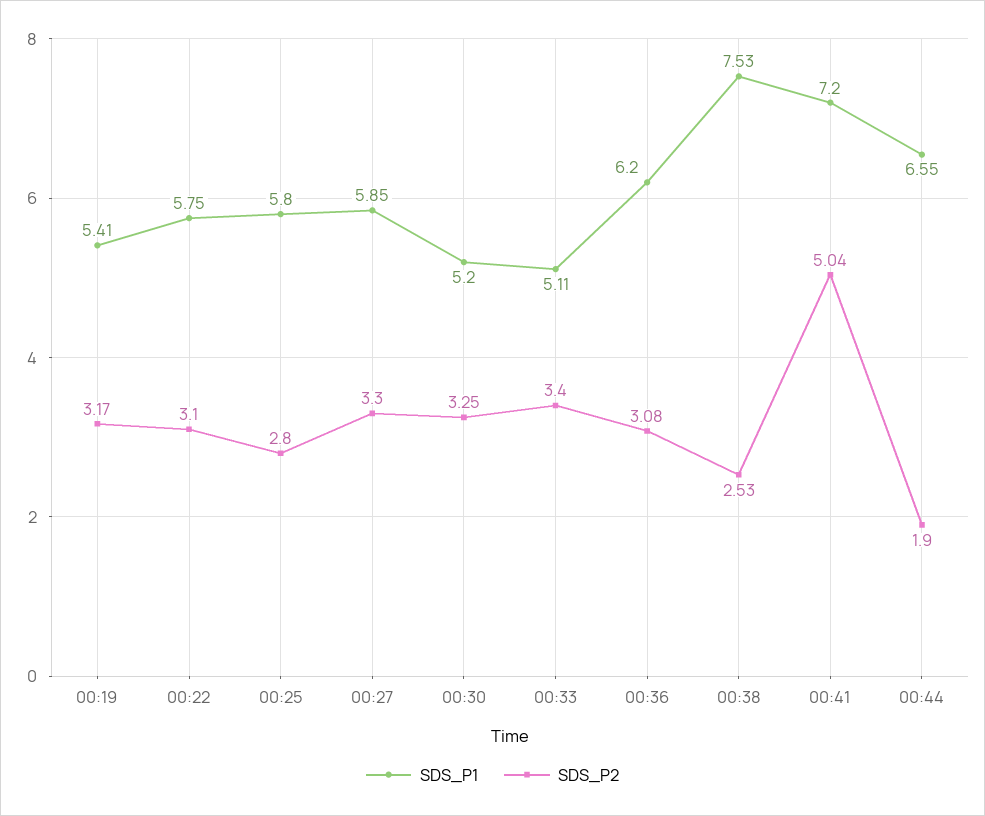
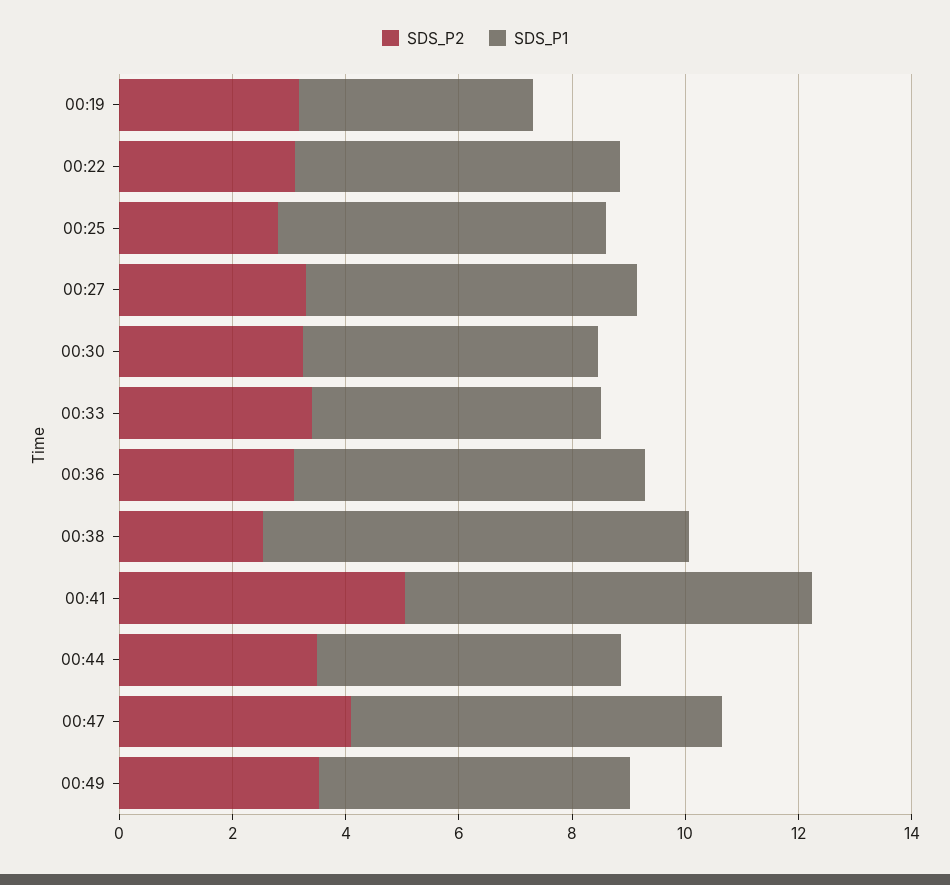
SDS_P1, 00:19: 5.41 -> 4
SDS_P1, 00:44: 6.55 -> 5.5
SDS_P2, 00:44: 1.9 -> 3.5
SDS_P2, 00:47: none -> 4
SDS_P1, 00:47: none -> 6.5
SDS_P2, 00:49: none -> 3.5
SDS_P1, 00:49: none -> 5.5

